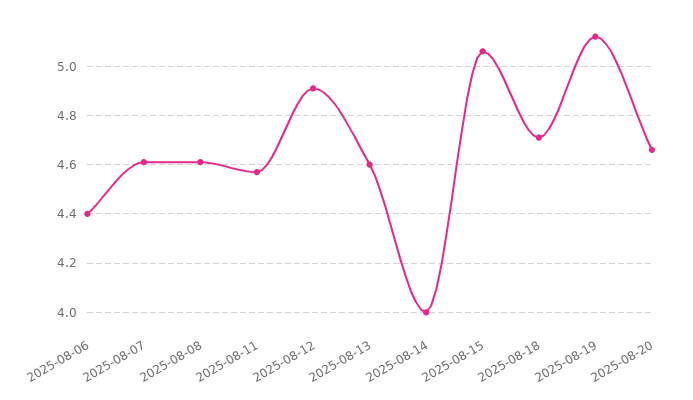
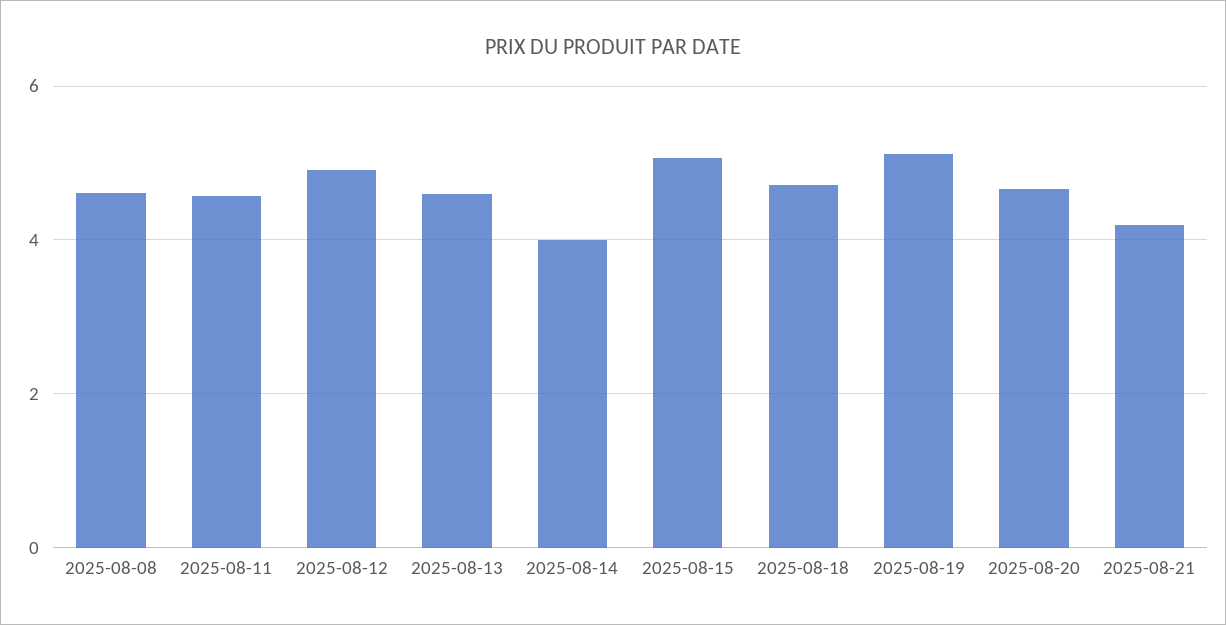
2025-08-06: 4.4 -> none
2025-08-07: 4.6 -> none
2025-08-21: none -> 4.2

